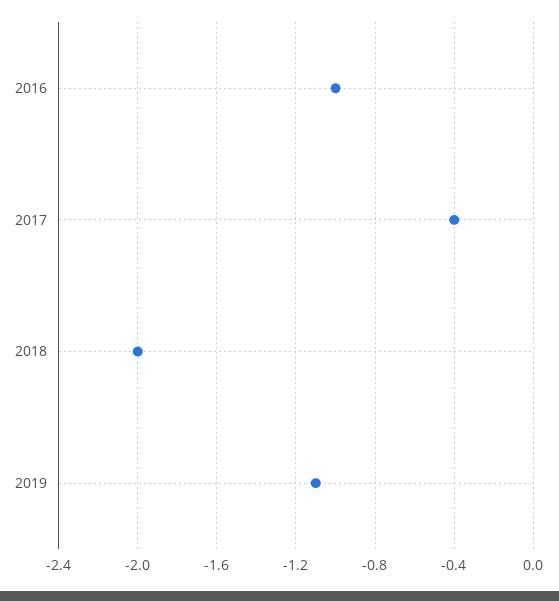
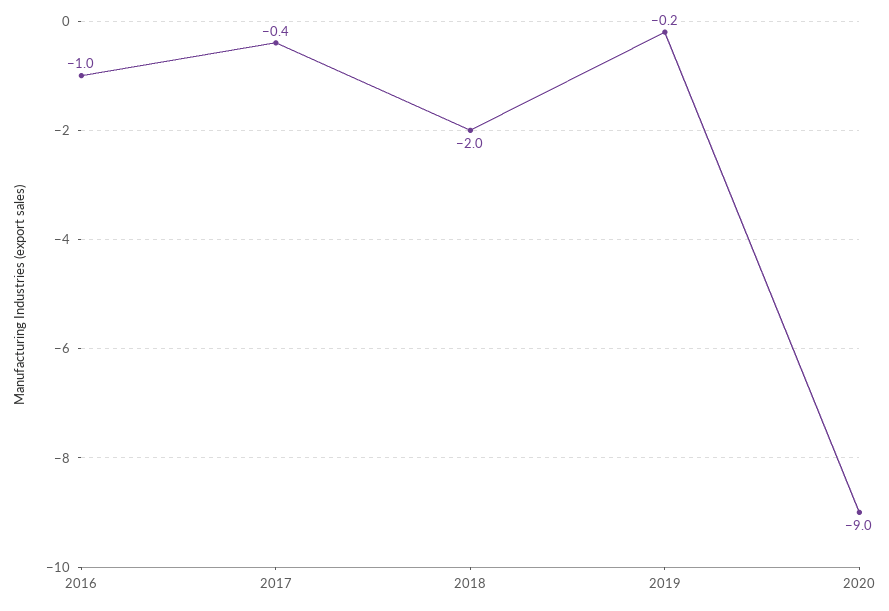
2019: -1.1 -> -0.2
2020: none -> -9

